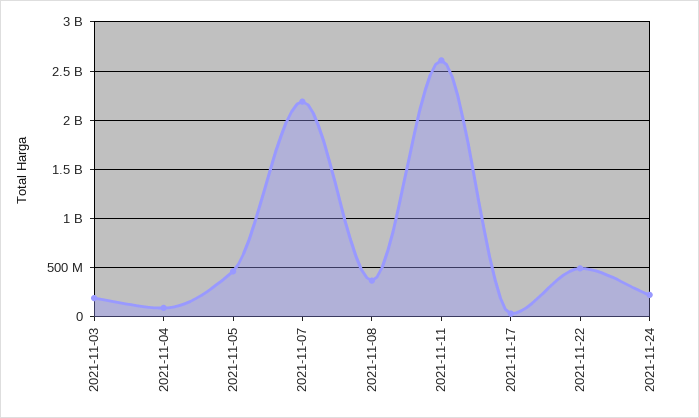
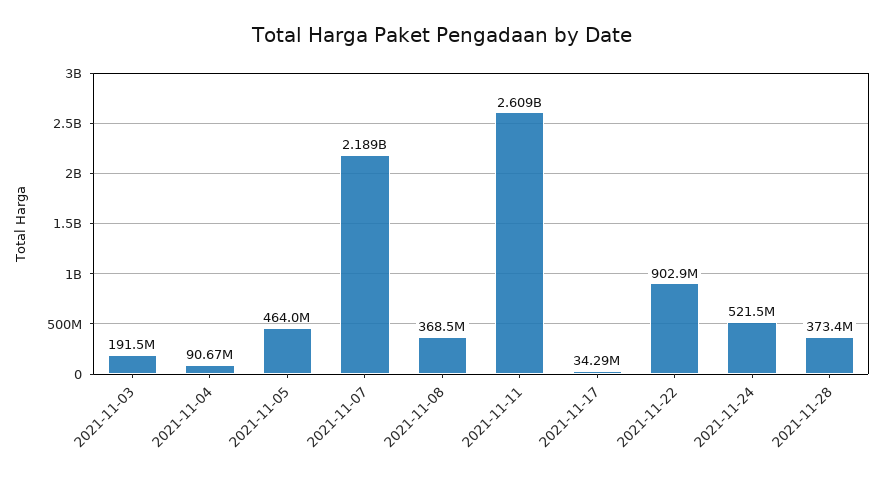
2021-11-22: 500000000 -> 902900000
2021-11-24: 200000000 -> 521500000
2021-11-28: none -> 373400000

